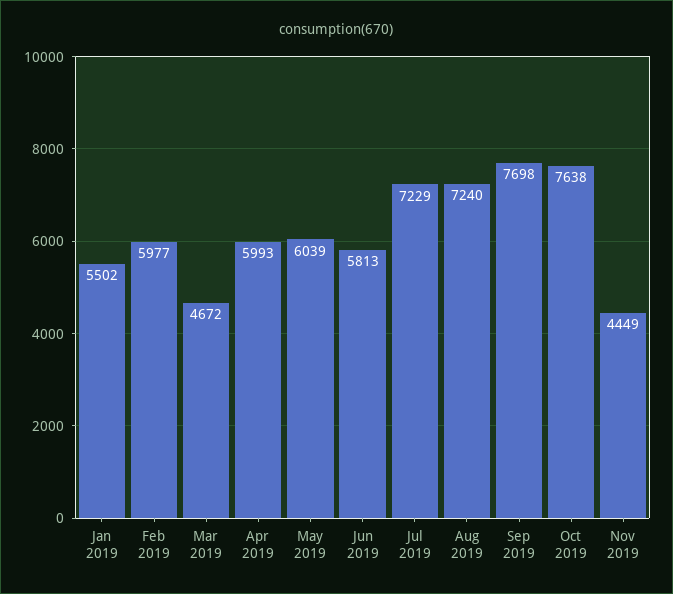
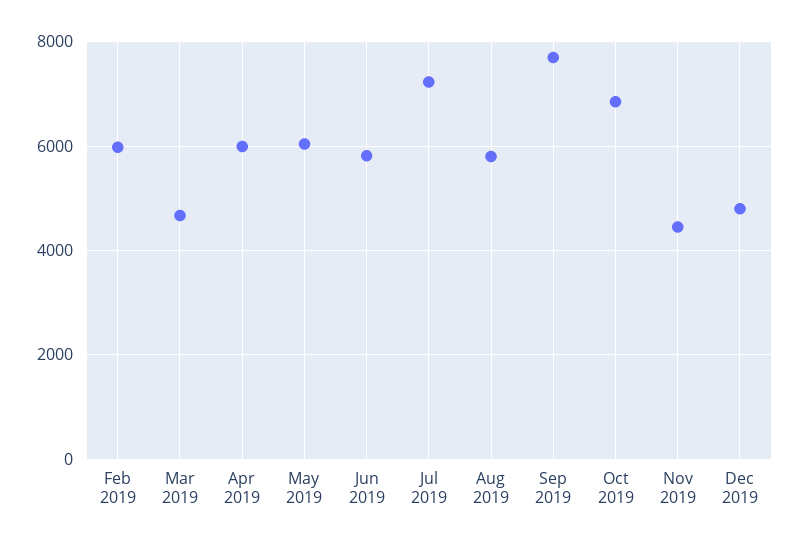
Jan 2019: 5502 -> none
Aug 2019: 7240 -> 5800
Oct 2019: 7638 -> 6800
Dec 2019: none -> 4800

